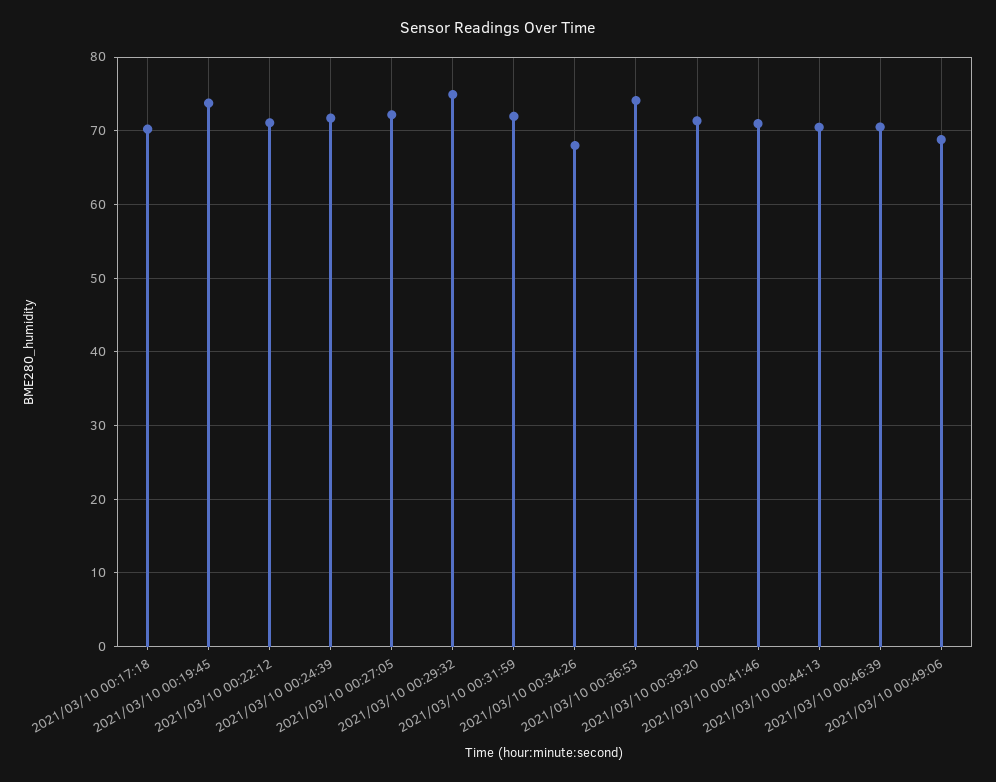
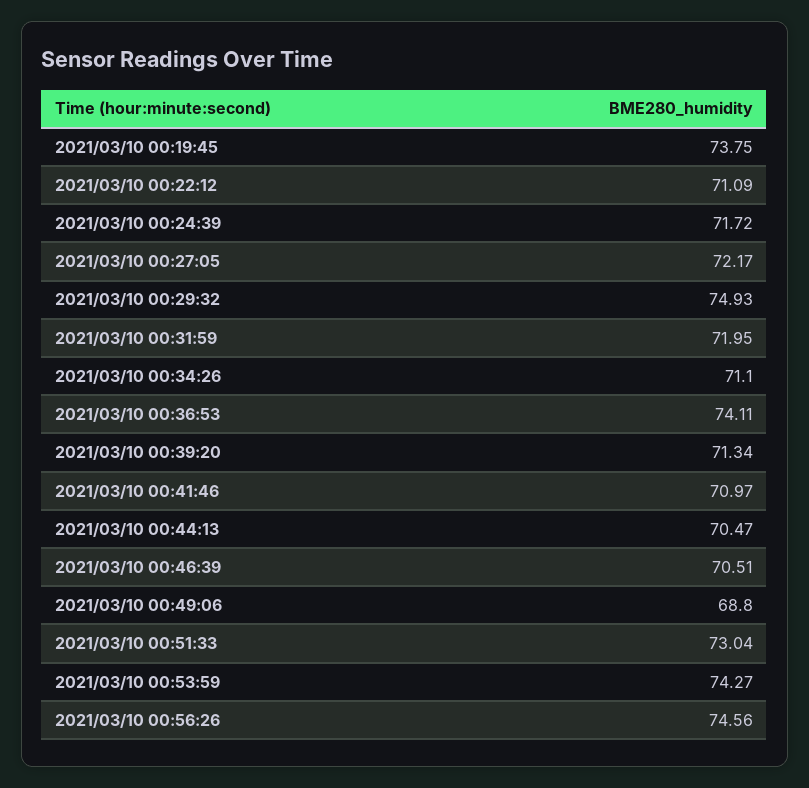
2021/03/10 00:17:18: 70 -> none
2021/03/10 00:34:26: 68 -> 71.1
2021/03/10 00:51:33: none -> 73.04
2021/03/10 00:53:59: none -> 74.27
2021/03/10 00:56:26: none -> 74.56

